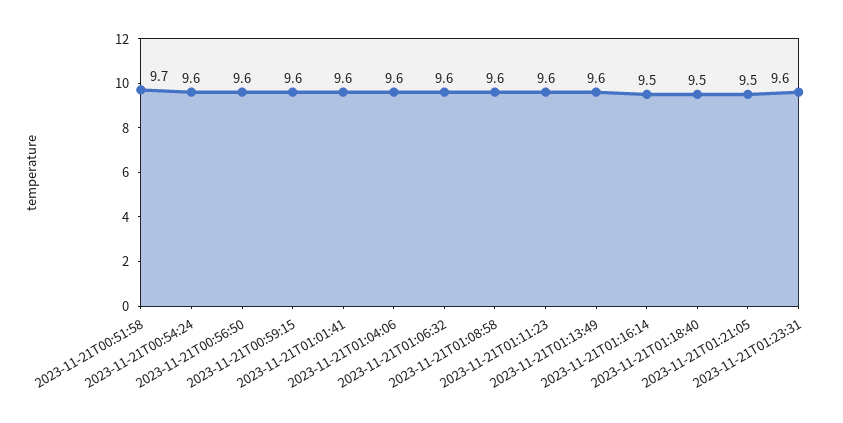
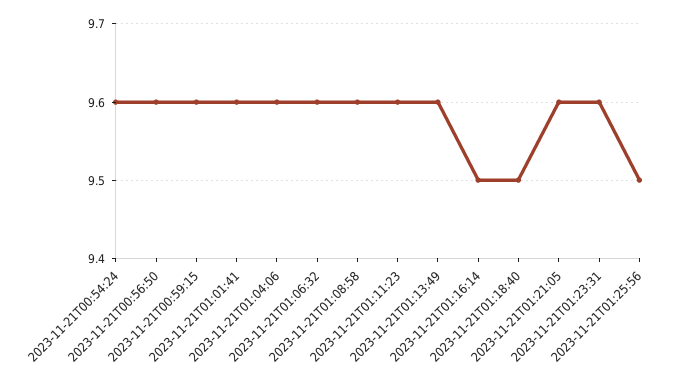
2023-11-21T00:51:58: 9.7 -> none
2023-11-21T01:21:05: 9.5 -> 9.6
2023-11-21T01:25:56: none -> 9.5

